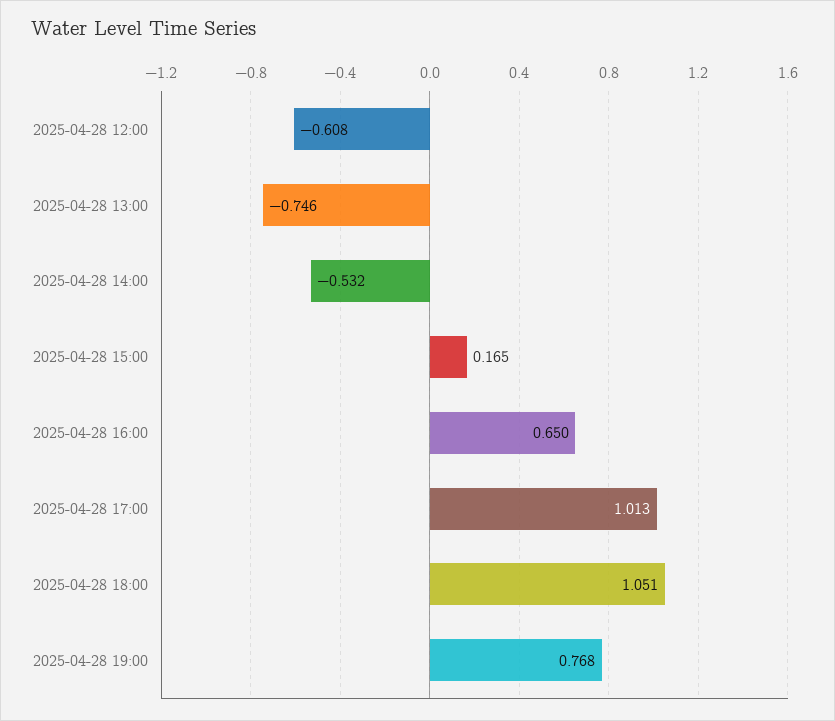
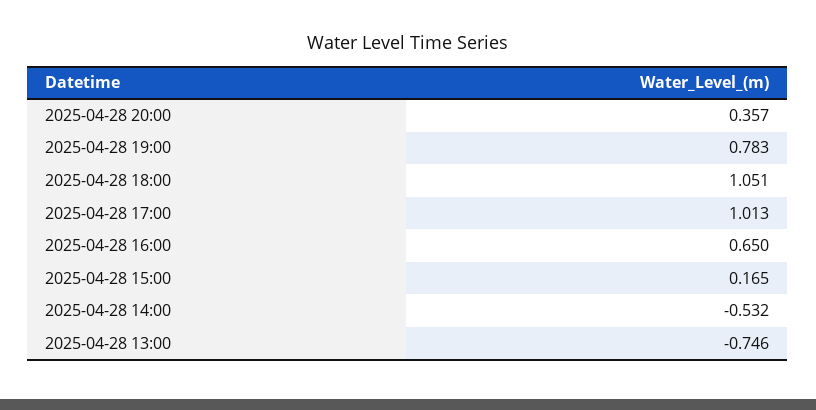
2025-04-28 12:00: -0.608 -> none
2025-04-28 19:00: 0.768 -> 0.783
2025-04-28 20:00: none -> 0.357

